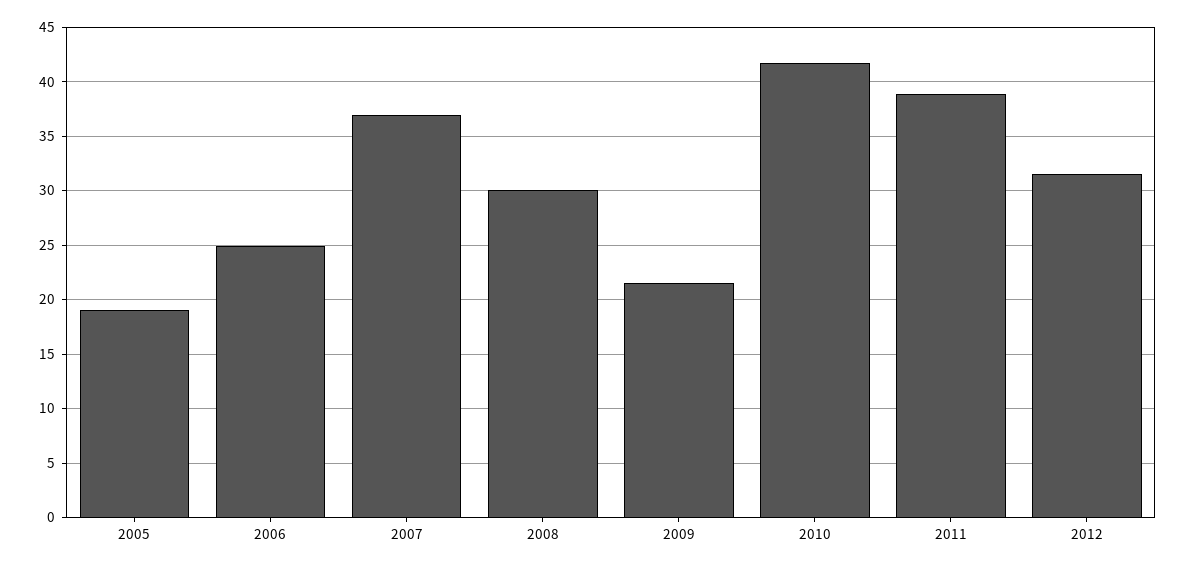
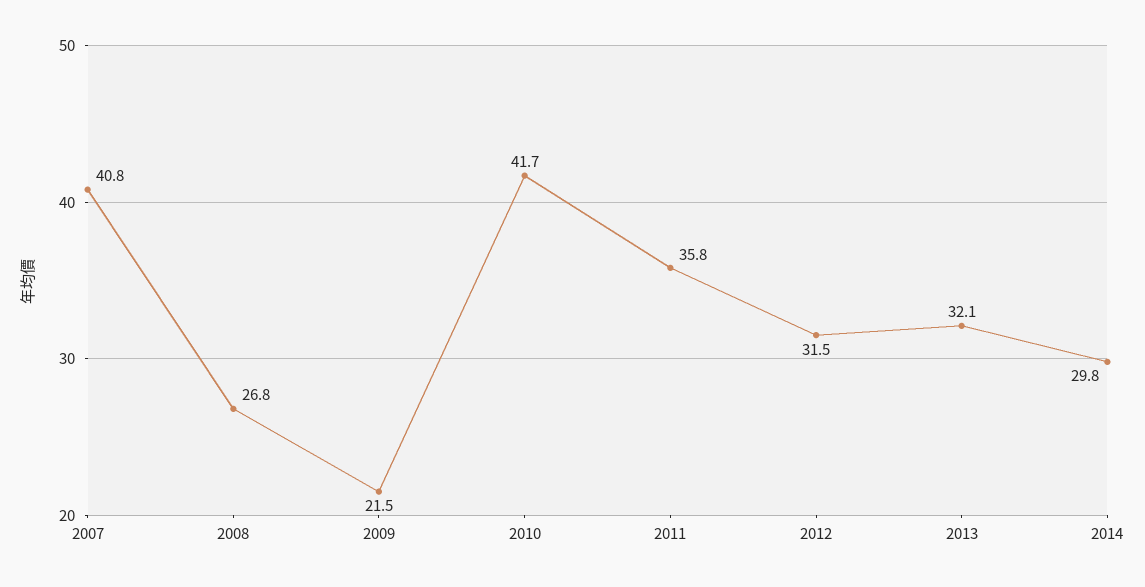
2005: 19 -> none
2006: 25 -> none
2007: 37 -> 40.8
2008: 30 -> 26.8
2011: 39 -> 35.8
2013: none -> 32.1
2014: none -> 29.8

